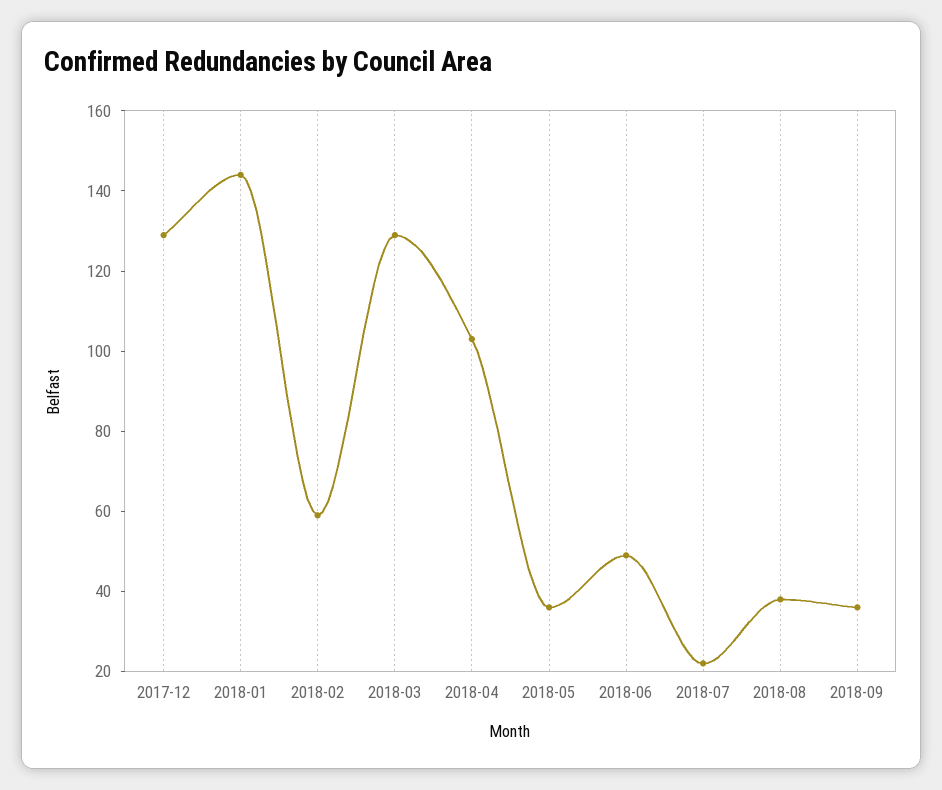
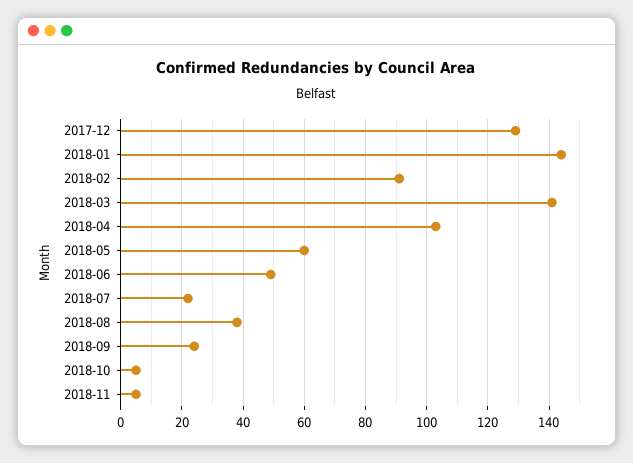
2018-02: 60 -> 90
2018-03: 130 -> 140
2018-05: 35 -> 60
2018-09: 35 -> 25
2018-10: none -> 5
2018-11: none -> 5

